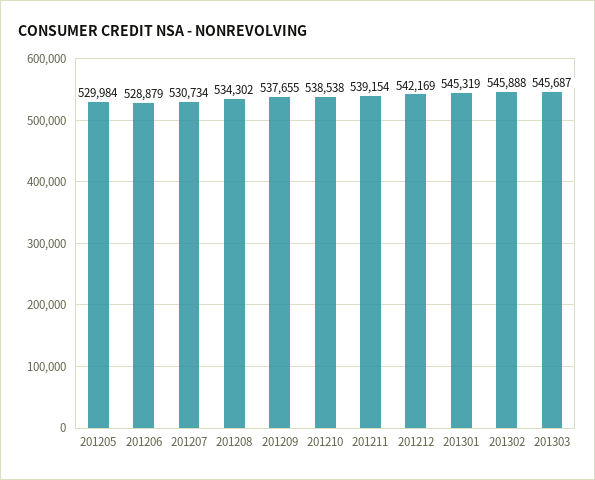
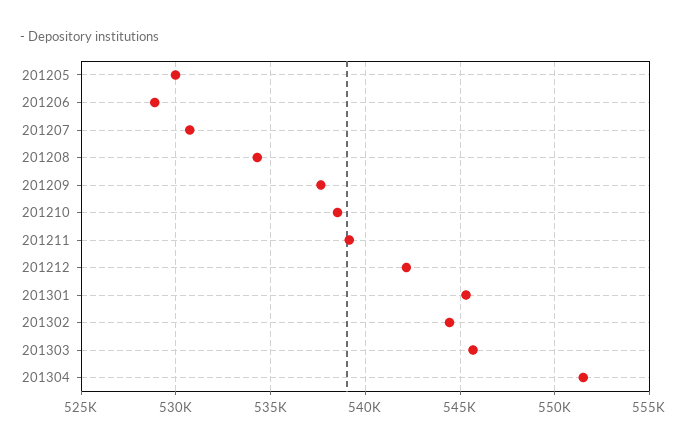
201302: 545888 -> 544500
201304: none -> 551500

